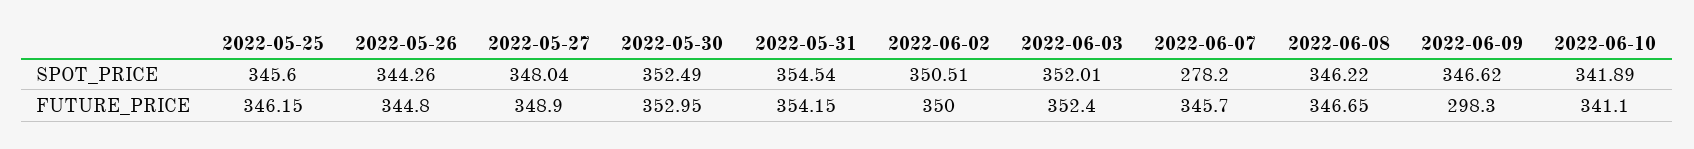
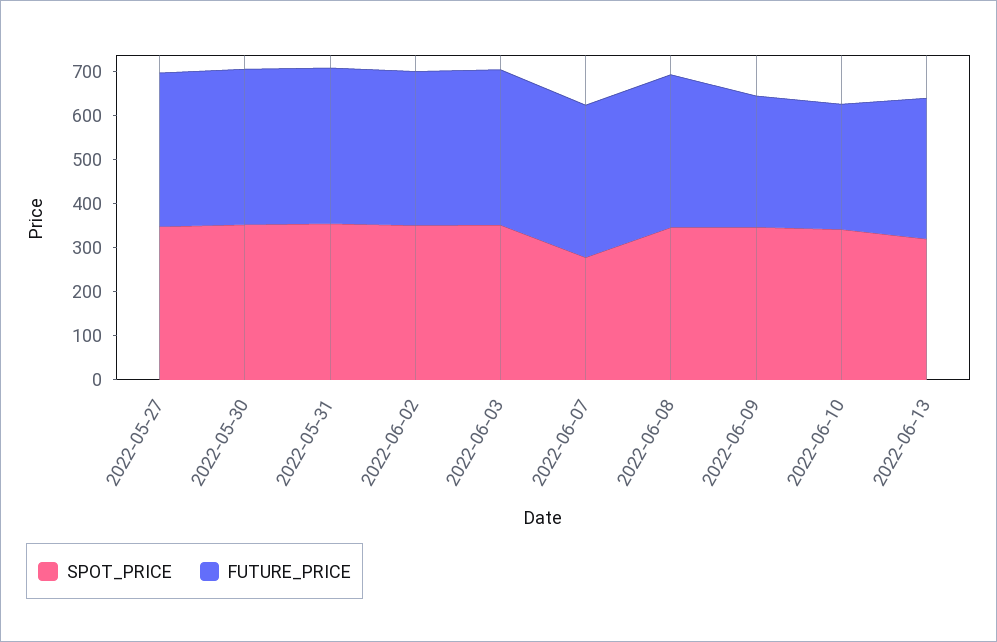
SPOT_PRICE, 2022-05-25: 345.6 -> none
SPOT_PRICE, 2022-05-26: 344.26 -> none
FUTURE_PRICE, 2022-05-25: 346.15 -> none
FUTURE_PRICE, 2022-05-26: 344.8 -> none
FUTURE_PRICE, 2022-06-10: 341.1 -> 280
SPOT_PRICE, 2022-06-13: none -> 320
FUTURE_PRICE, 2022-06-13: none -> 320

